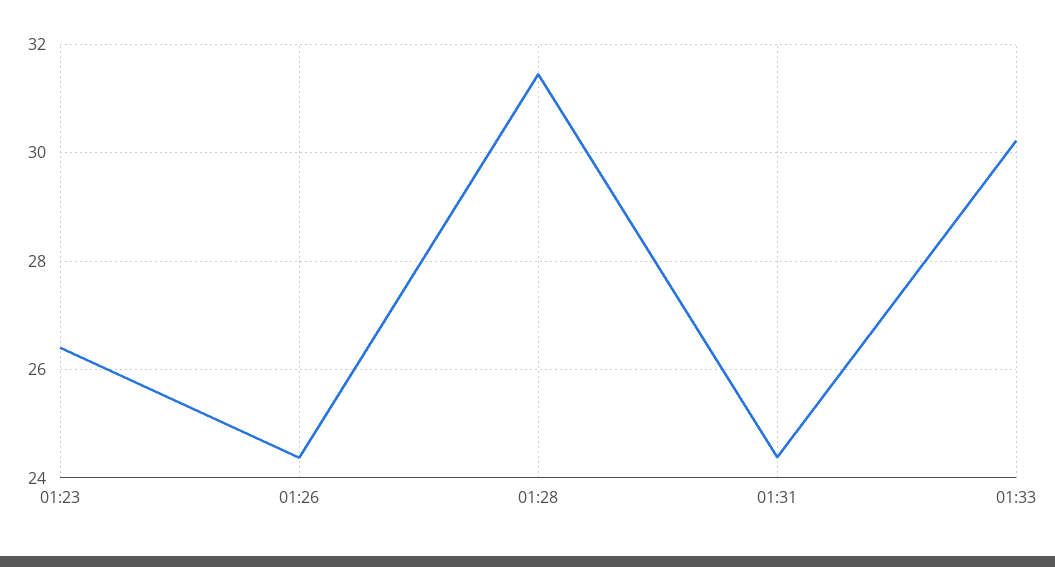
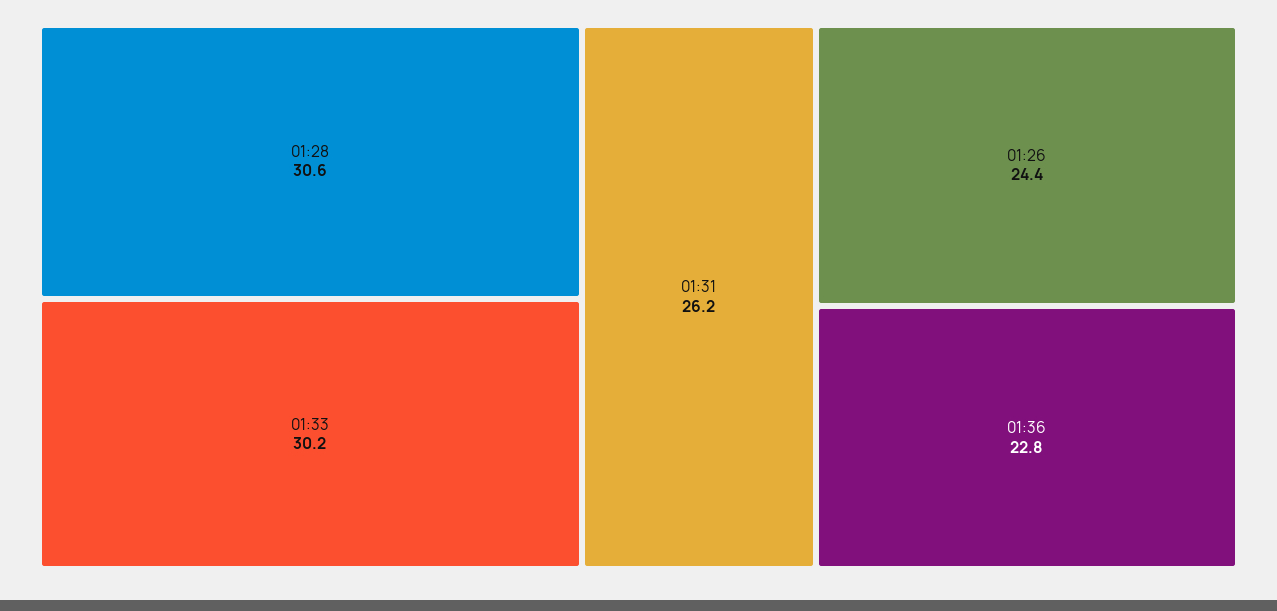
01:23: 26.4 -> none
01:28: 31.4 -> 30.6
01:31: 24.4 -> 26.2
01:36: none -> 22.8

